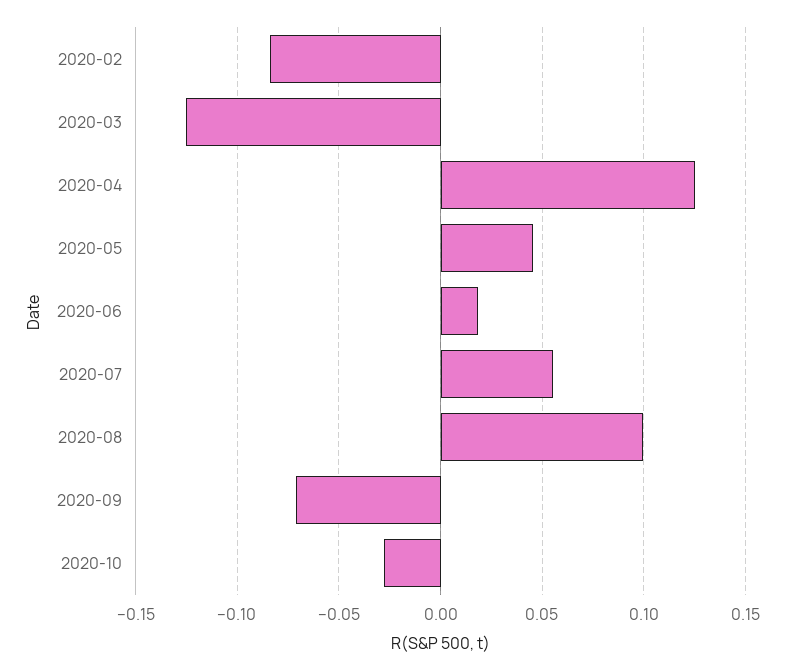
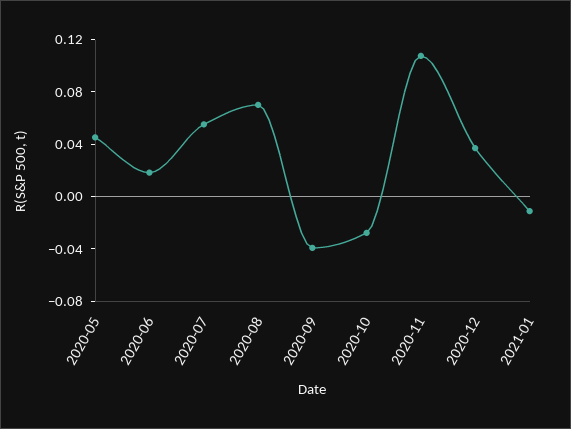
2020-02: -0.085 -> none
2020-03: -0.125 -> none
2020-04: 0.125 -> none
2020-08: 0.1 -> 0.07
2020-09: -0.07 -> -0.04
2020-11: none -> 0.11
2020-12: none -> 0.04
2021-01: none -> -0.01

